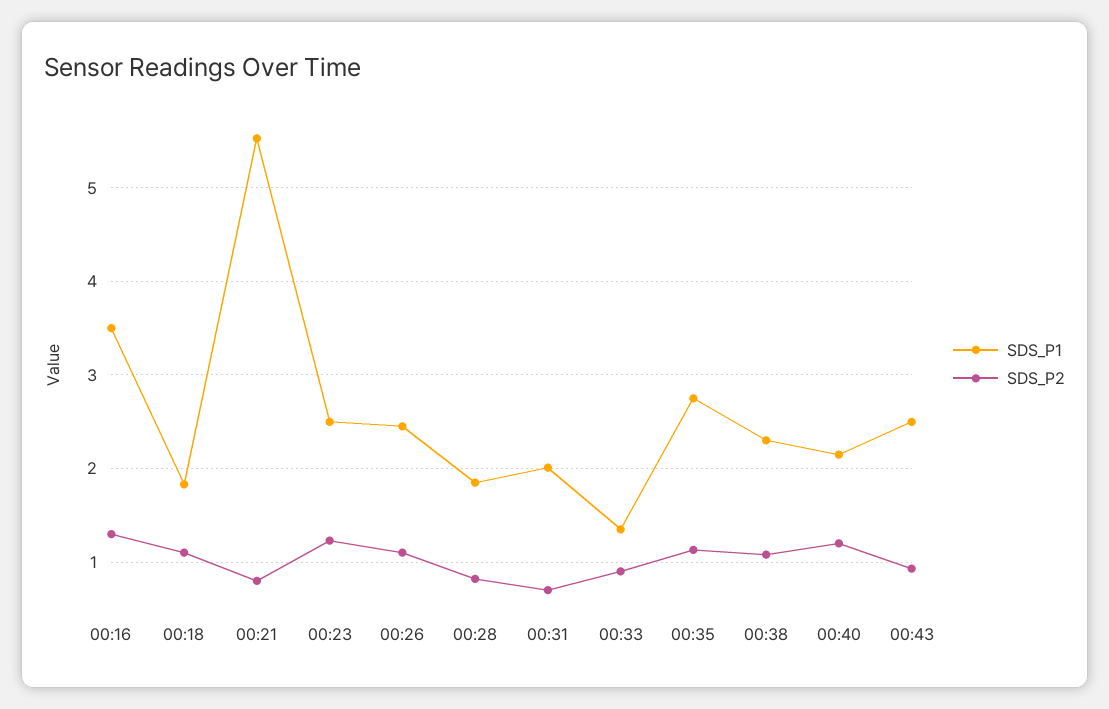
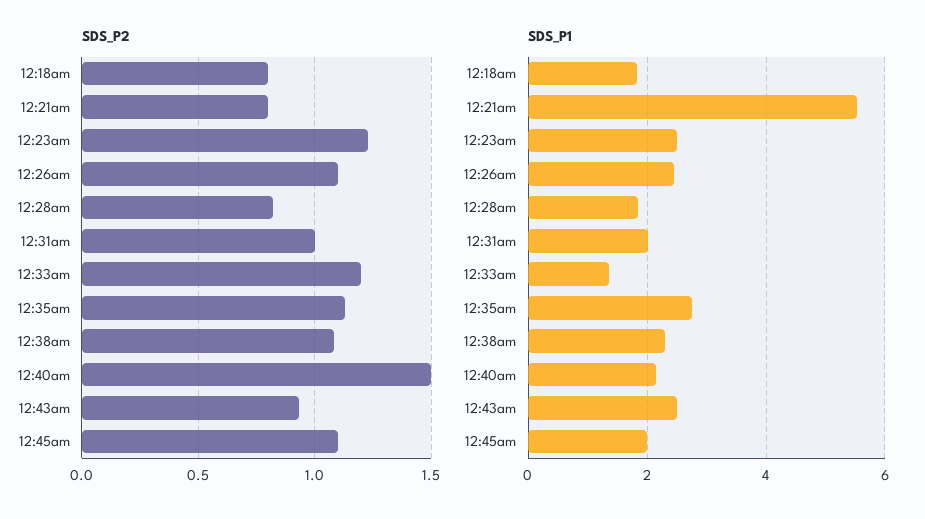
SDS_P1, 00:16: 3.5 -> none
SDS_P2, 00:16: 1.3 -> none
SDS_P2, 00:18: 1.1 -> 0.8
SDS_P2, 00:31: 0.7 -> 1
SDS_P2, 00:33: 0.9 -> 1.2
SDS_P2, 00:40: 1.2 -> 1.5
SDS_P2, 12:45am: none -> 1.1
SDS_P1, 12:45am: none -> 2

